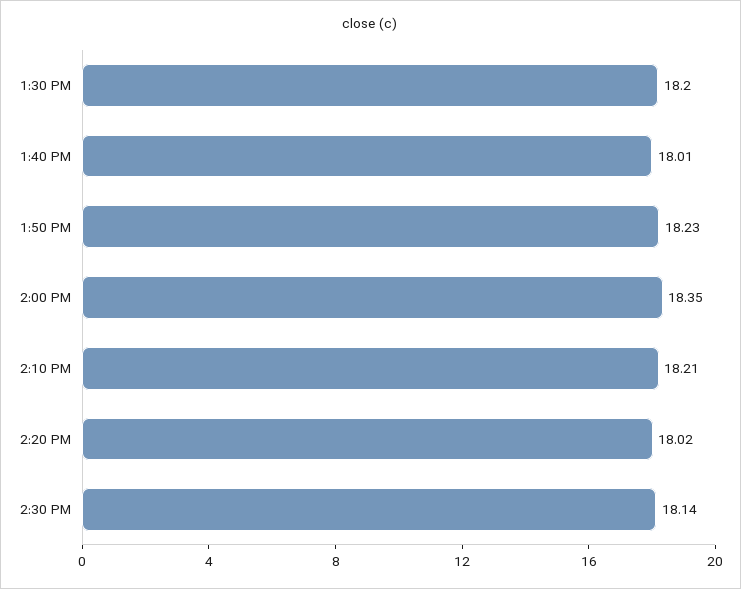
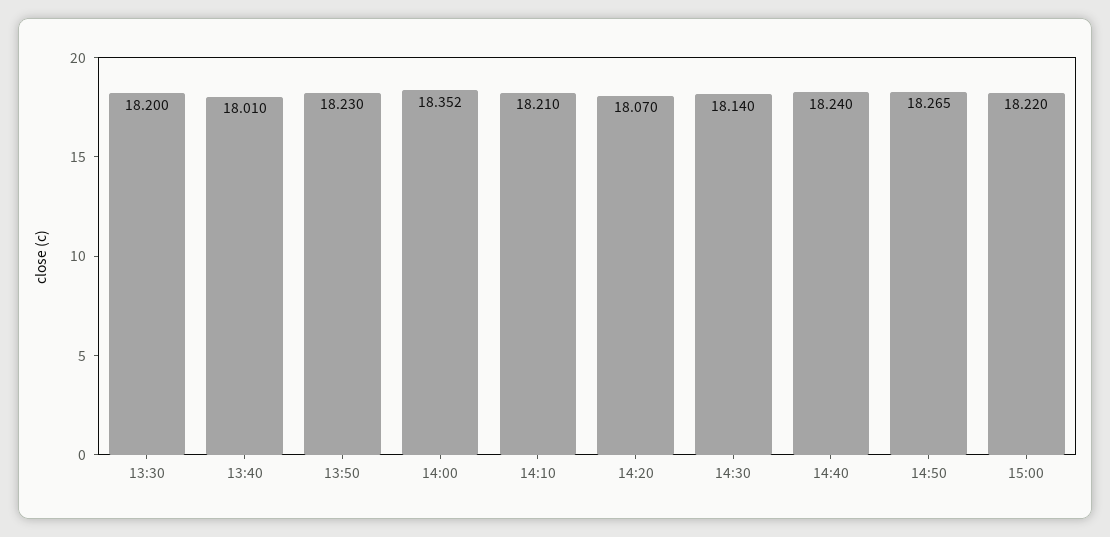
2:00 PM: 18.35 -> 18.352
2:20 PM: 18.02 -> 18.07
14:40: none -> 18.24
14:50: none -> 18.265
15:00: none -> 18.22

